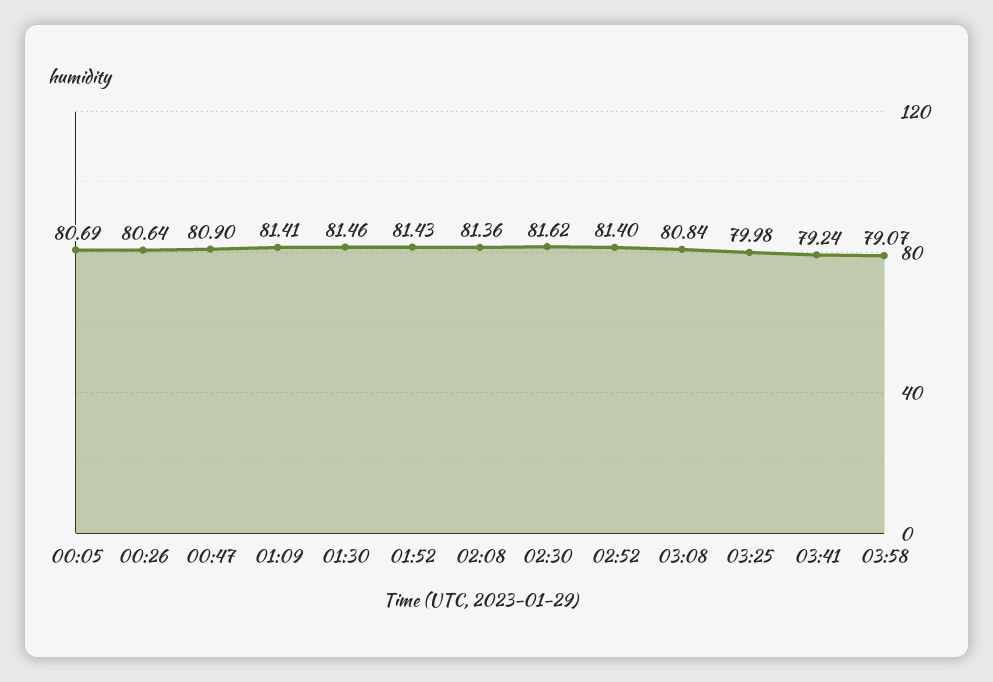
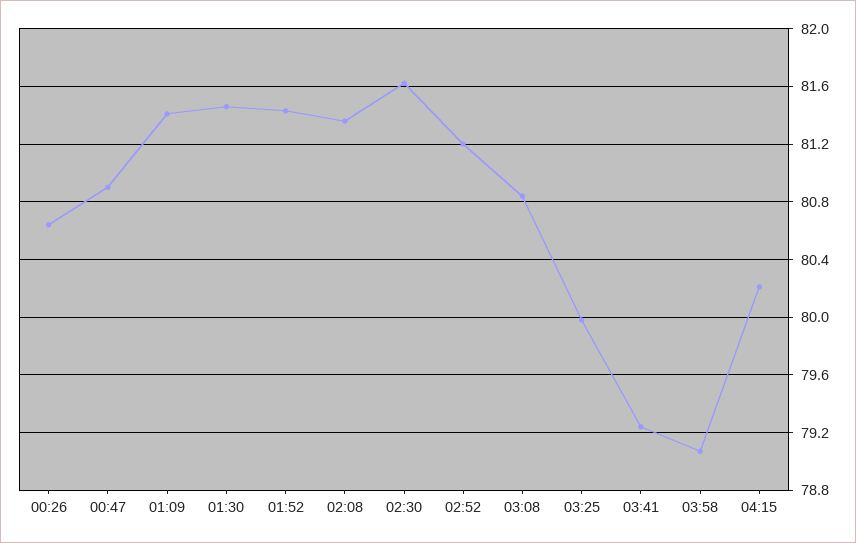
00:05: 80.69 -> none
02:52: 81.4 -> 81.2
04:15: none -> 80.2

